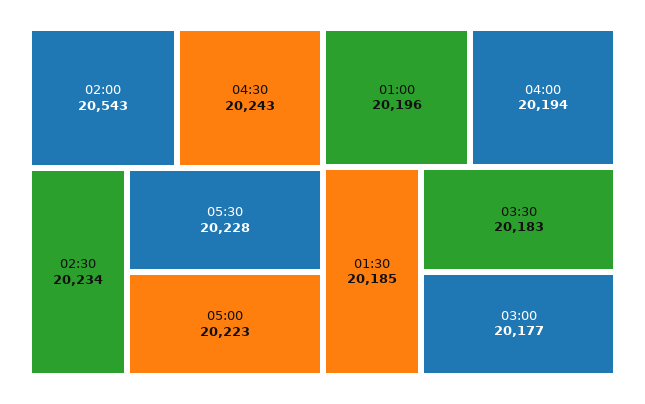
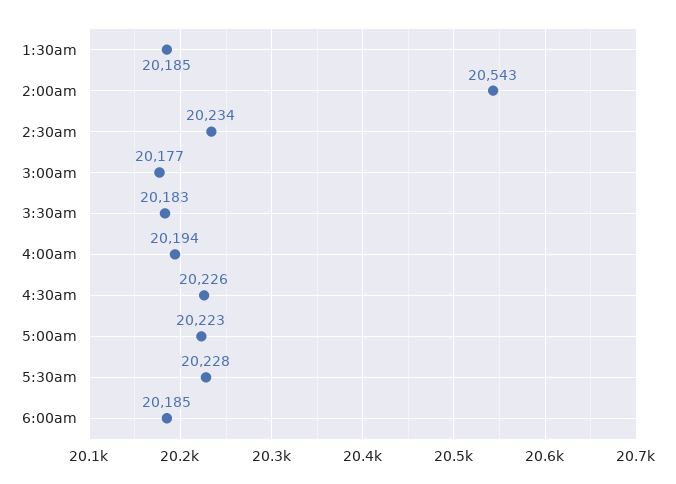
04:30: 20243 -> 20226
01:00: 20196 -> none
6:00am: none -> 20185

